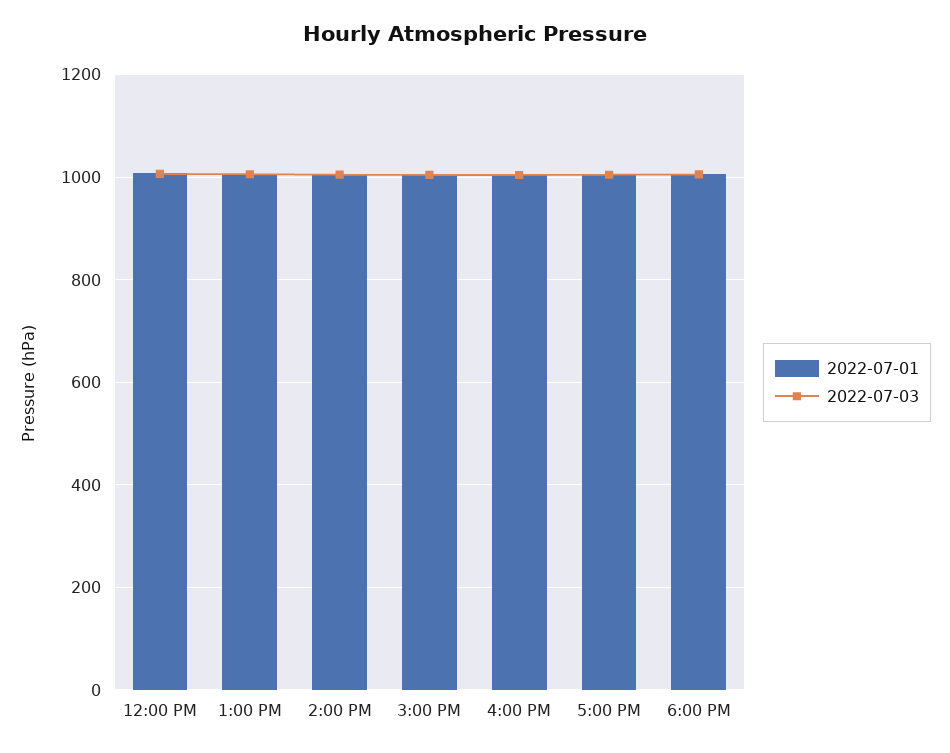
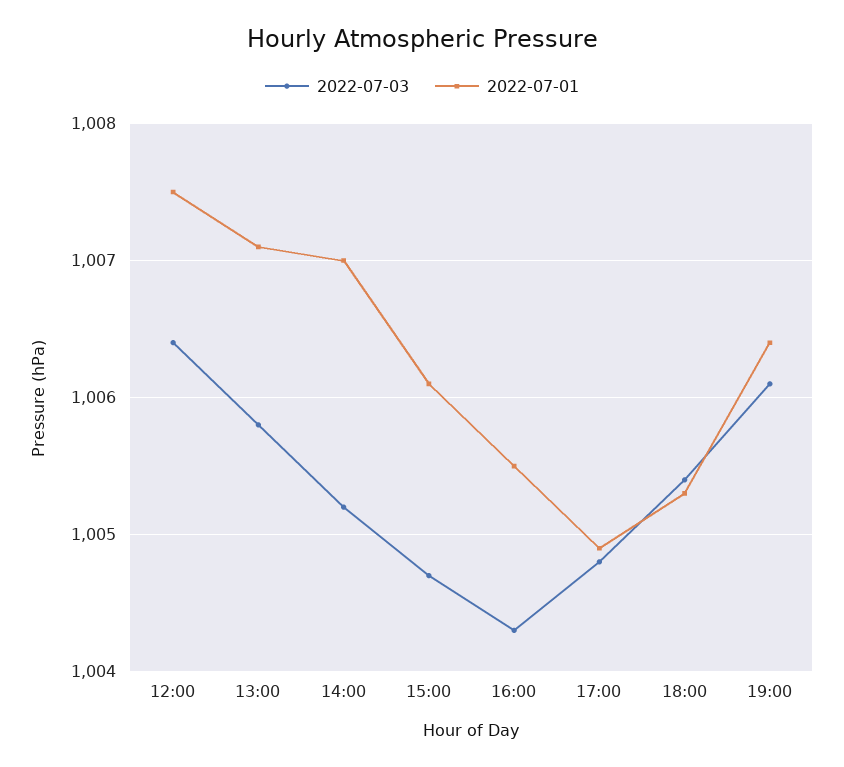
2022-07-03, 19:00: none -> 1006.1
2022-07-01, 19:00: none -> 1006.4

